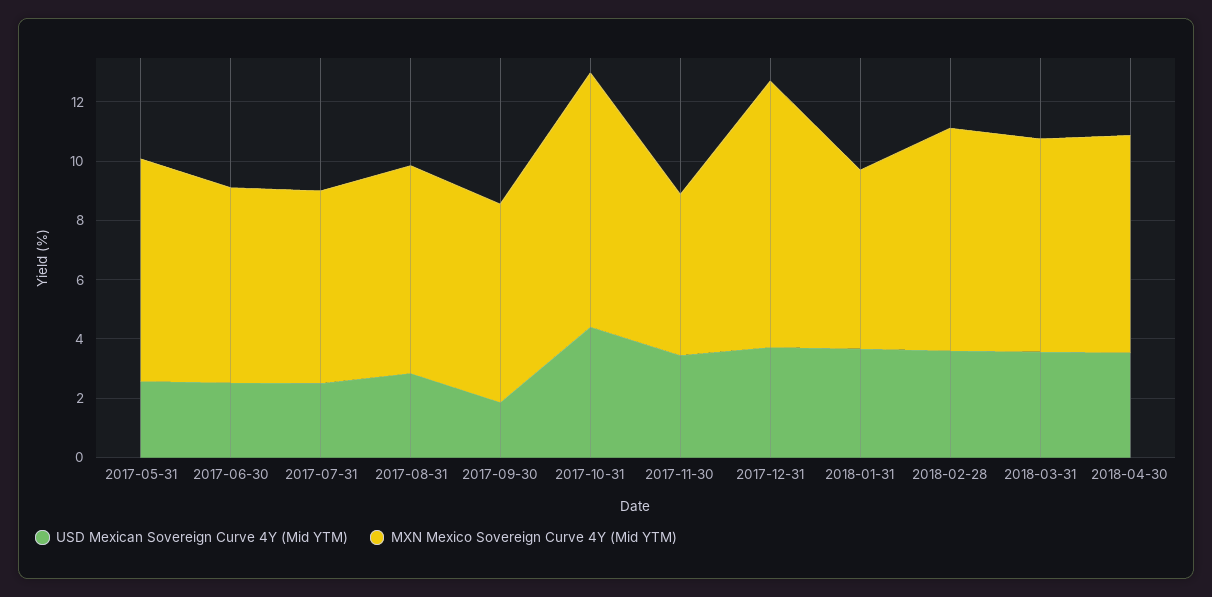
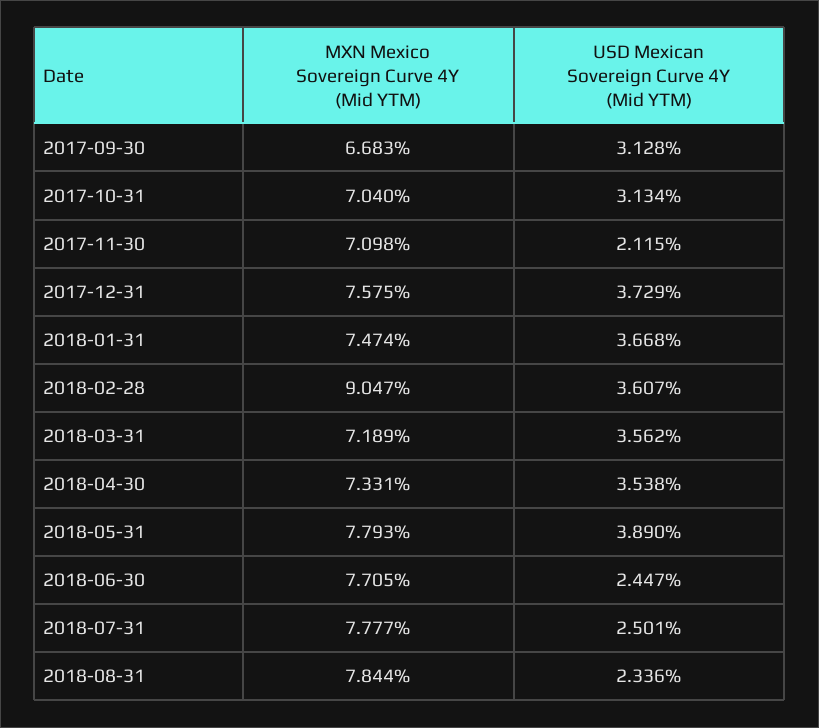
USD Mexican Sovereign Curve 4Y (Mid YTM), 2017-05-31: 2.5 -> none
MXN Mexico Sovereign Curve 4Y (Mid YTM), 2017-05-31: 7.5 -> none
USD Mexican Sovereign Curve 4Y (Mid YTM), 2017-06-30: 2.5 -> none
MXN Mexico Sovereign Curve 4Y (Mid YTM), 2017-06-30: 6.5 -> none
USD Mexican Sovereign Curve 4Y (Mid YTM), 2017-07-31: 2.5 -> none
MXN Mexico Sovereign Curve 4Y (Mid YTM), 2017-07-31: 6.5 -> none
USD Mexican Sovereign Curve 4Y (Mid YTM), 2017-08-31: 3 -> none
MXN Mexico Sovereign Curve 4Y (Mid YTM), 2017-08-31: 7 -> none
USD Mexican Sovereign Curve 4Y (Mid YTM), 2017-09-30: 2 -> 3.128
USD Mexican Sovereign Curve 4Y (Mid YTM), 2017-10-31: 4.5 -> 3.134
MXN Mexico Sovereign Curve 4Y (Mid YTM), 2017-10-31: 8.5 -> 7.04
USD Mexican Sovereign Curve 4Y (Mid YTM), 2017-11-30: 3.5 -> 2.115
MXN Mexico Sovereign Curve 4Y (Mid YTM), 2017-11-30: 5.5 -> 7.098
MXN Mexico Sovereign Curve 4Y (Mid YTM), 2017-12-31: 9 -> 7.575
MXN Mexico Sovereign Curve 4Y (Mid YTM), 2018-01-31: 6 -> 7.474
MXN Mexico Sovereign Curve 4Y (Mid YTM), 2018-02-28: 7.5 -> 9.047
MXN Mexico Sovereign Curve 4Y (Mid YTM), 2018-05-31: none -> 7.793
USD Mexican Sovereign Curve 4Y (Mid YTM), 2018-05-31: none -> 3.89
MXN Mexico Sovereign Curve 4Y (Mid YTM), 2018-06-30: none -> 7.705
USD Mexican Sovereign Curve 4Y (Mid YTM), 2018-06-30: none -> 2.447
MXN Mexico Sovereign Curve 4Y (Mid YTM), 2018-07-31: none -> 7.777
USD Mexican Sovereign Curve 4Y (Mid YTM), 2018-07-31: none -> 2.501
MXN Mexico Sovereign Curve 4Y (Mid YTM), 2018-08-31: none -> 7.844
USD Mexican Sovereign Curve 4Y (Mid YTM), 2018-08-31: none -> 2.336

